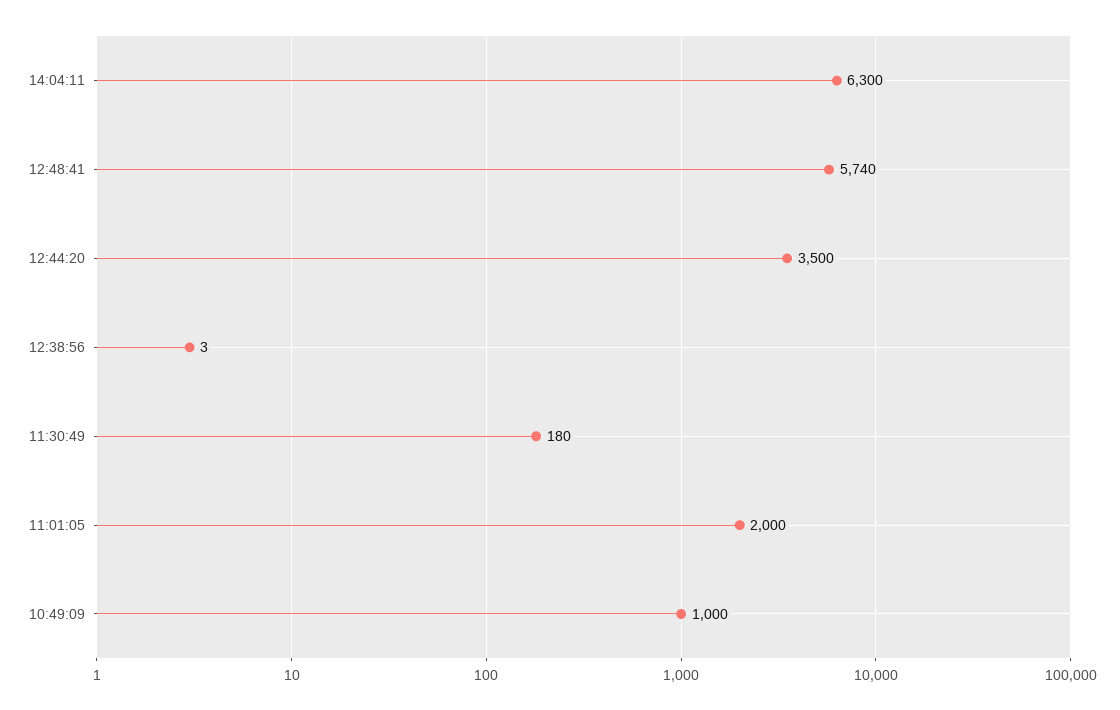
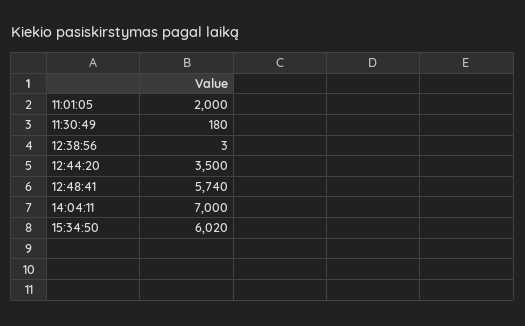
14:04:11: 6300 -> 7000
10:49:09: 1000 -> none
15:34:50: none -> 6020

